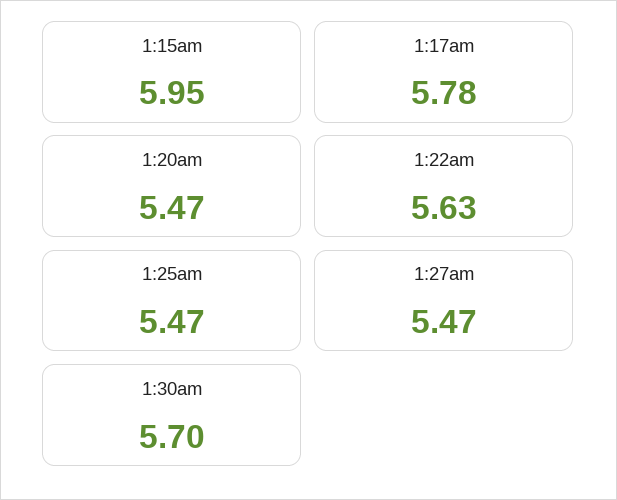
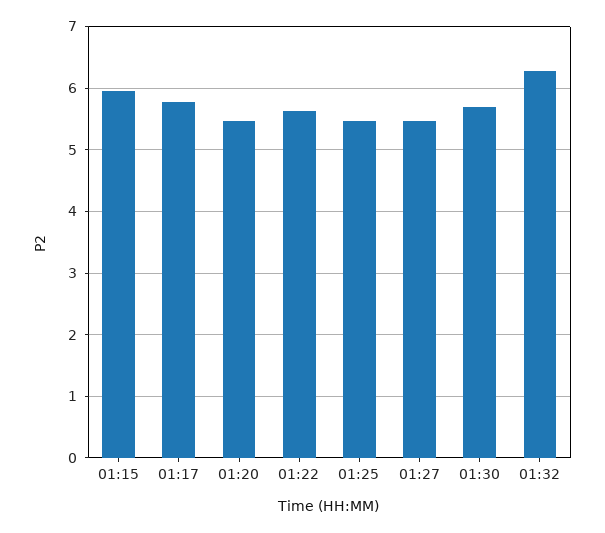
01:32: none -> 6.3

